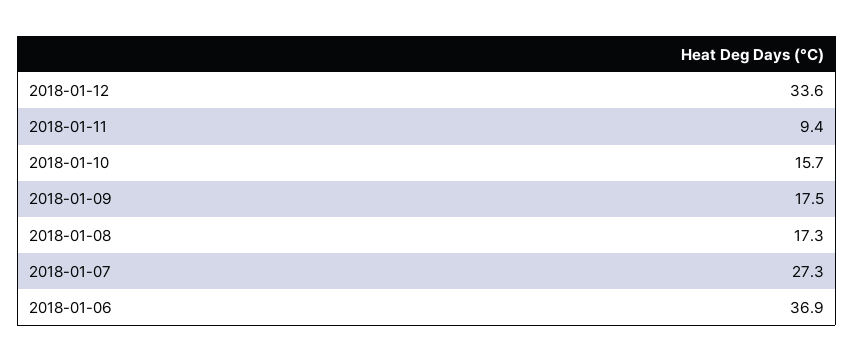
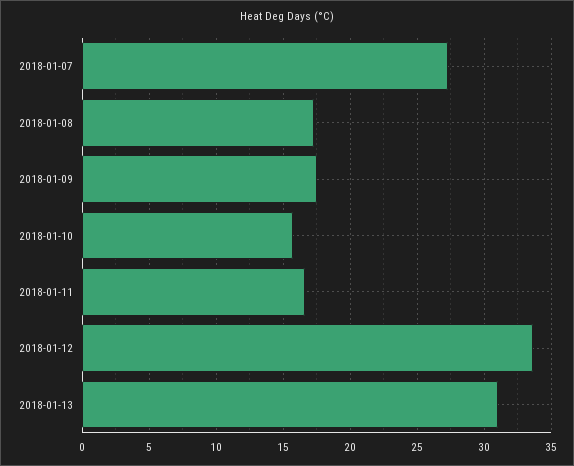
2018-01-11: 9.4 -> 16.5
2018-01-06: 36.9 -> none
2018-01-13: none -> 31

